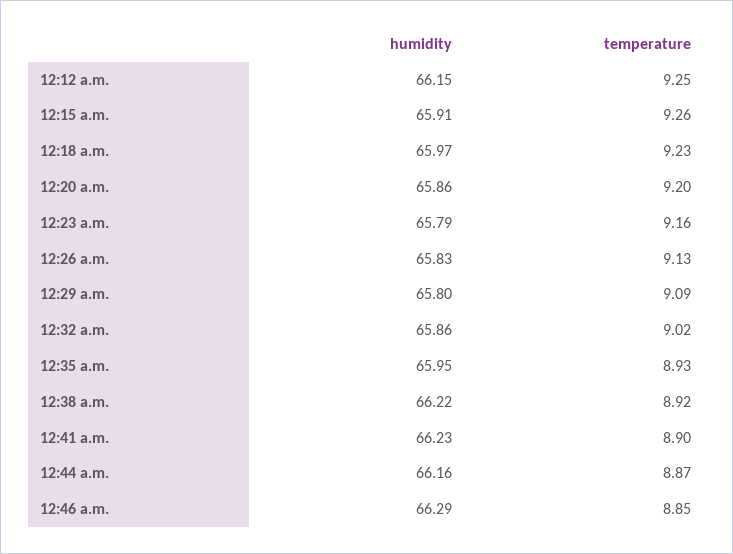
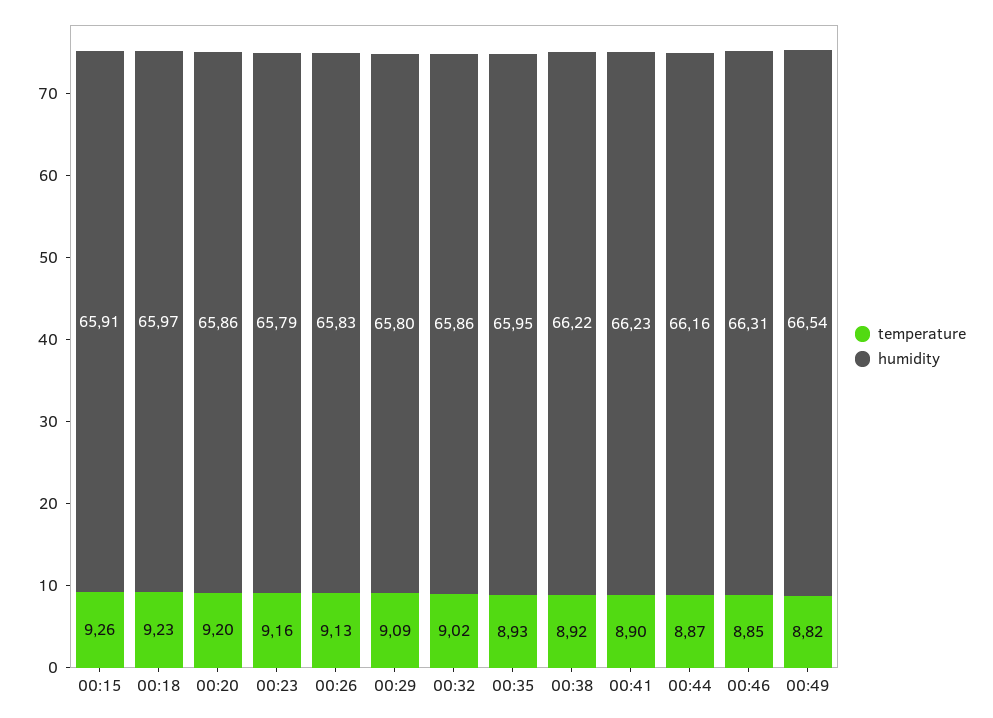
humidity, 12:12 a.m.: 66.15 -> none
temperature, 12:12 a.m.: 9.25 -> none
humidity, 12:46 a.m.: 66.29 -> 66.31
temperature, 00:49: none -> 8.82
humidity, 00:49: none -> 66.54

